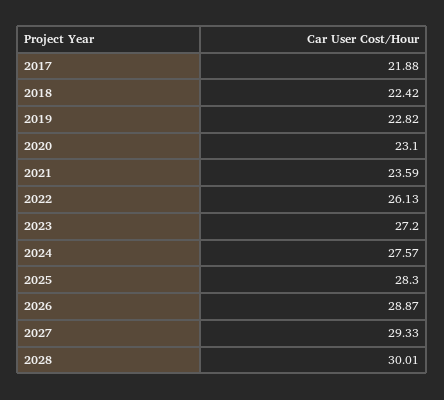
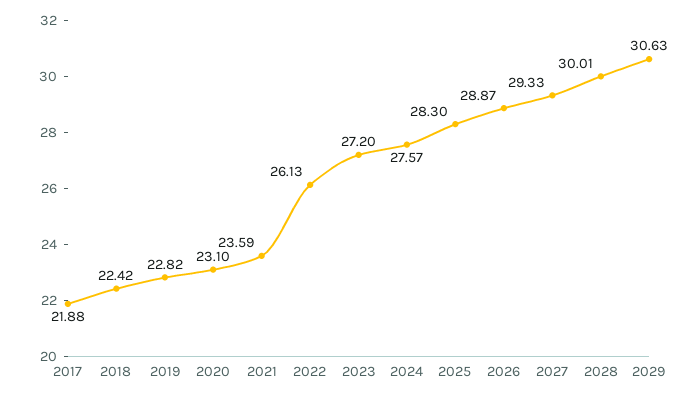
2029: none -> 30.63

